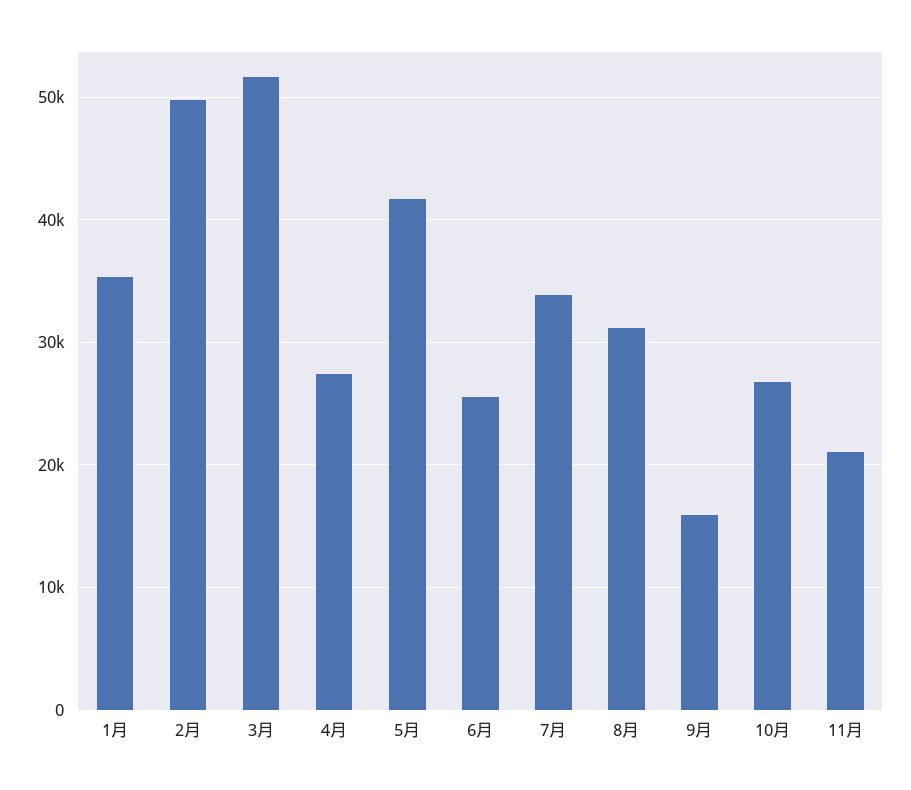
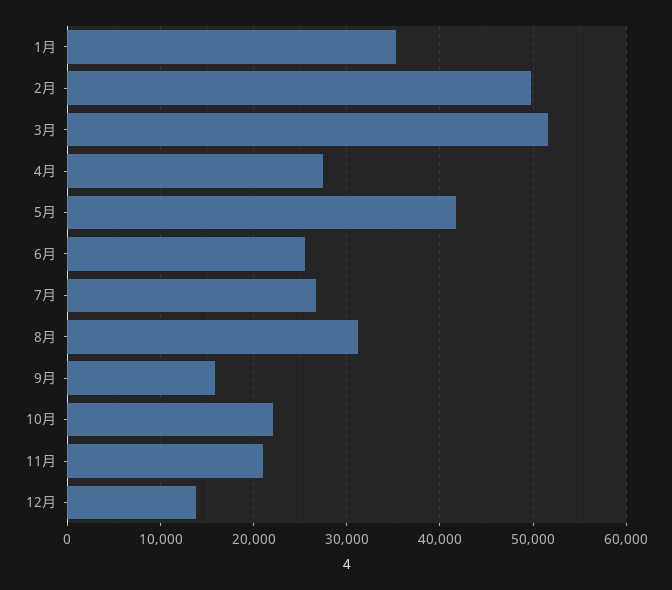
7月: 34000 -> 27000
10月: 27000 -> 22000
12月: none -> 14000

